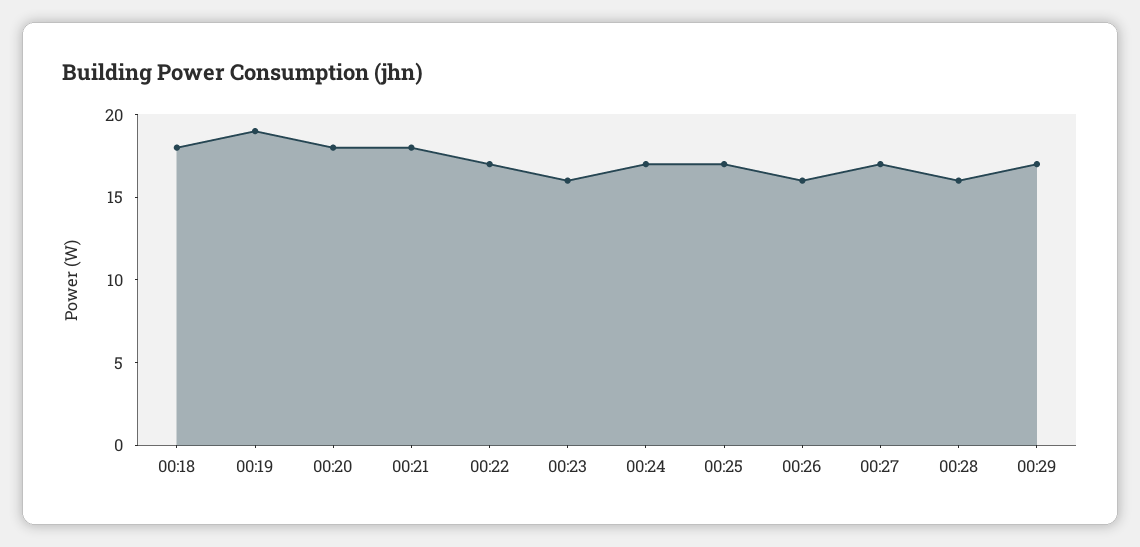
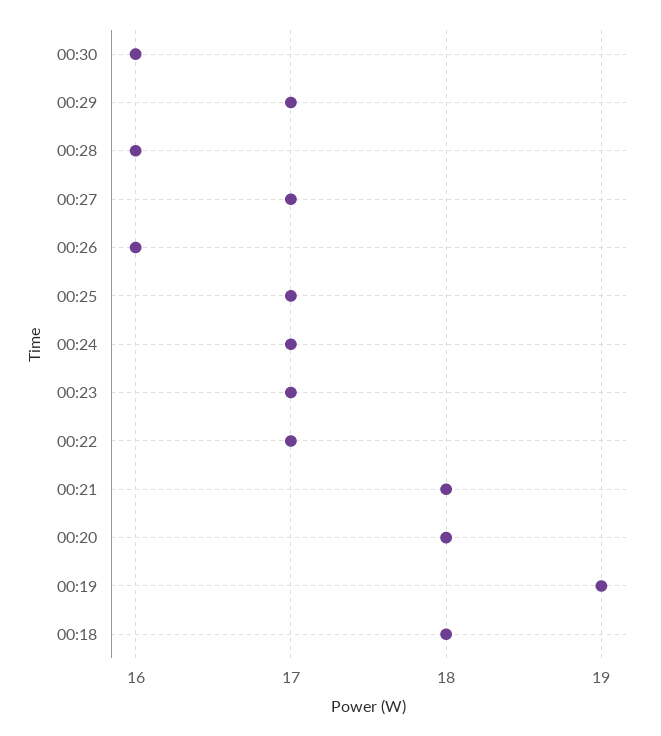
00:23: 16 -> 17
00:30: none -> 16

